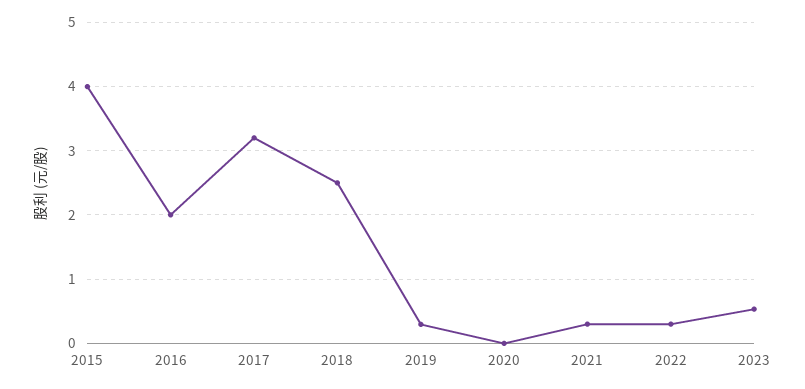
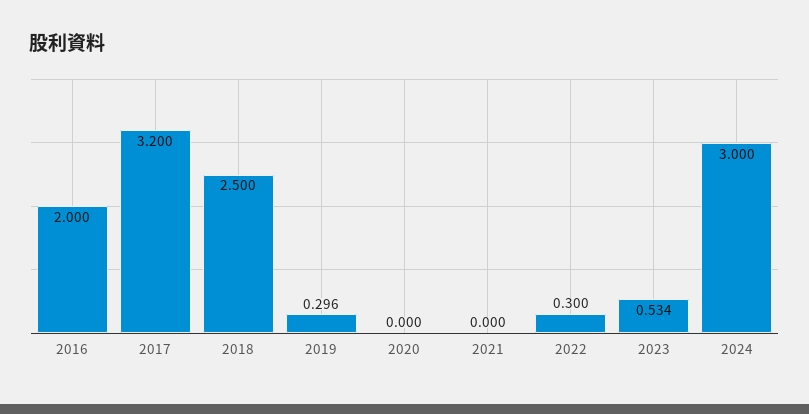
2015: 4 -> none
2021: 0.3 -> 0
2024: none -> 3

